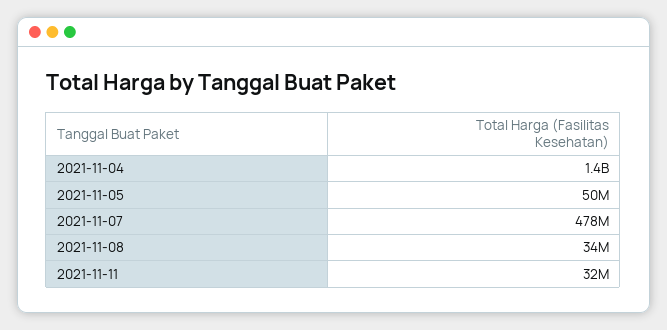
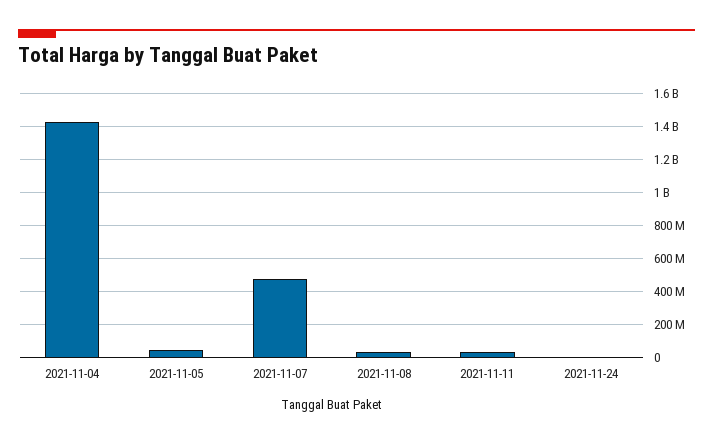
2021-11-24: none -> 0

